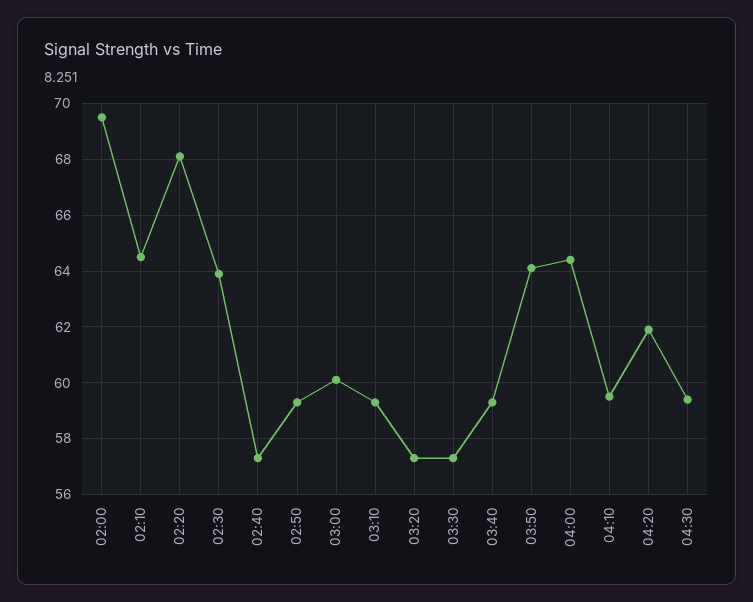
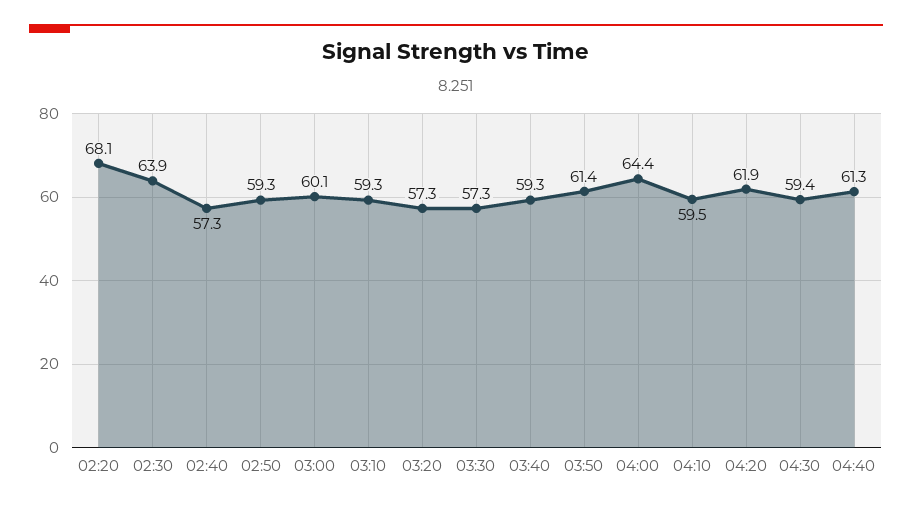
02:00: 69.5 -> none
02:10: 64.5 -> none
03:50: 64 -> 61.4
04:40: none -> 61.3

